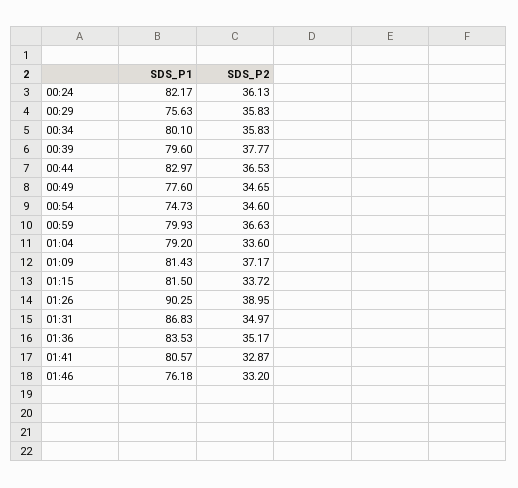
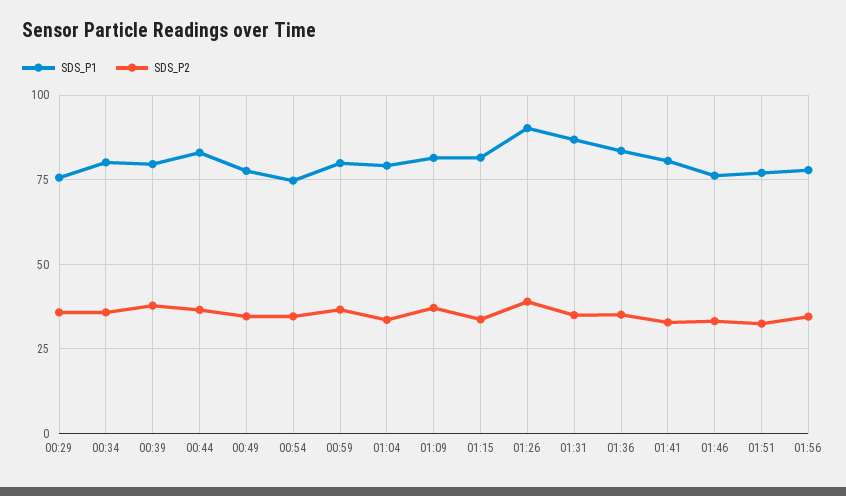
SDS_P1, 00:24: 82.17 -> none
SDS_P2, 00:24: 36.13 -> none
SDS_P1, 01:51: none -> 77.5
SDS_P2, 01:51: none -> 32.5
SDS_P1, 01:56: none -> 77.5
SDS_P2, 01:56: none -> 35

